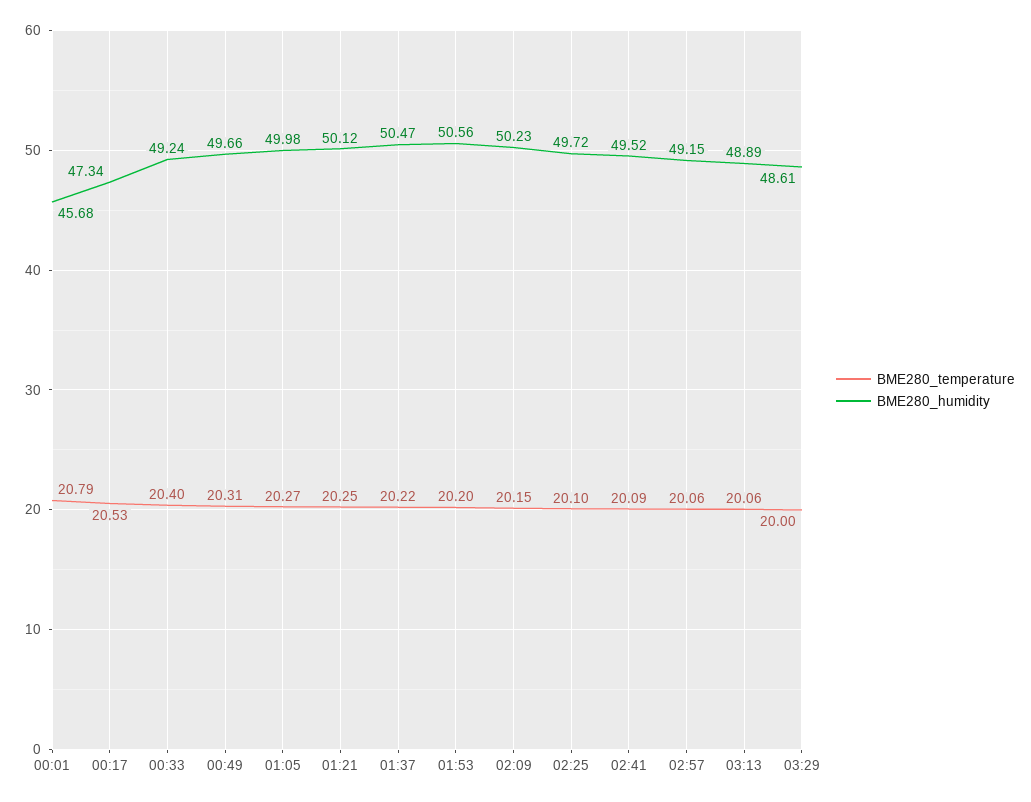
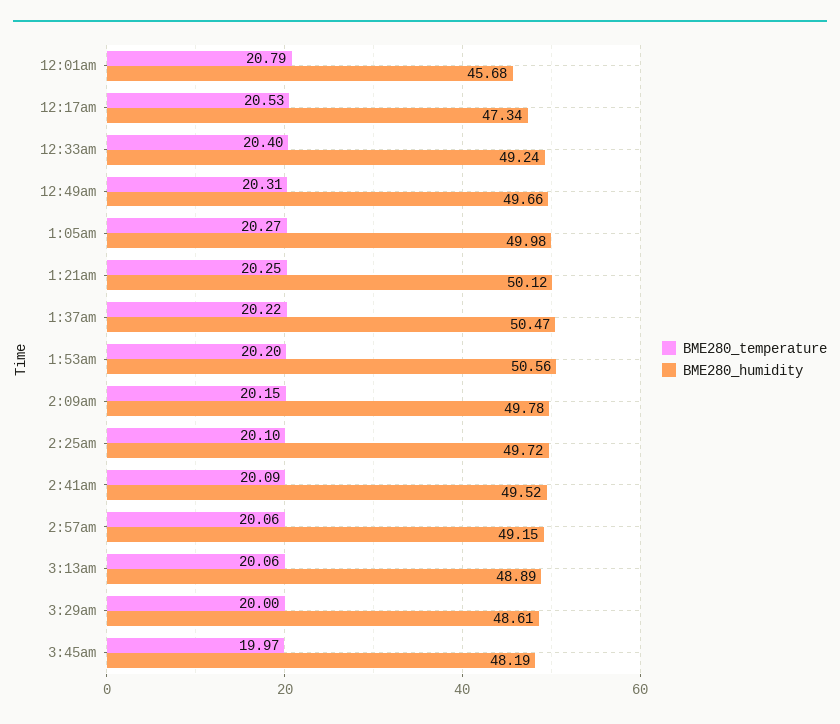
BME280_humidity, 02:09: 50.23 -> 49.78
BME280_temperature, 3:45am: none -> 19.97
BME280_humidity, 3:45am: none -> 48.19

